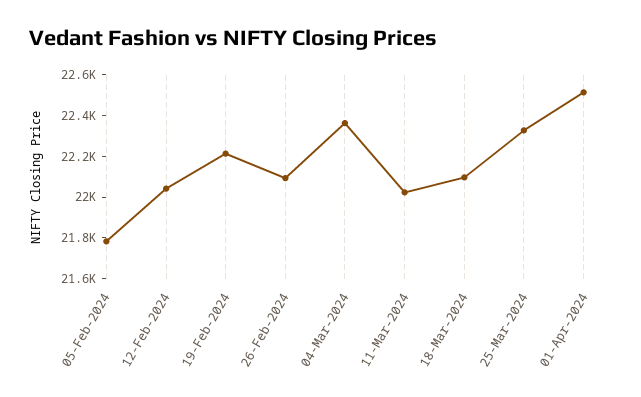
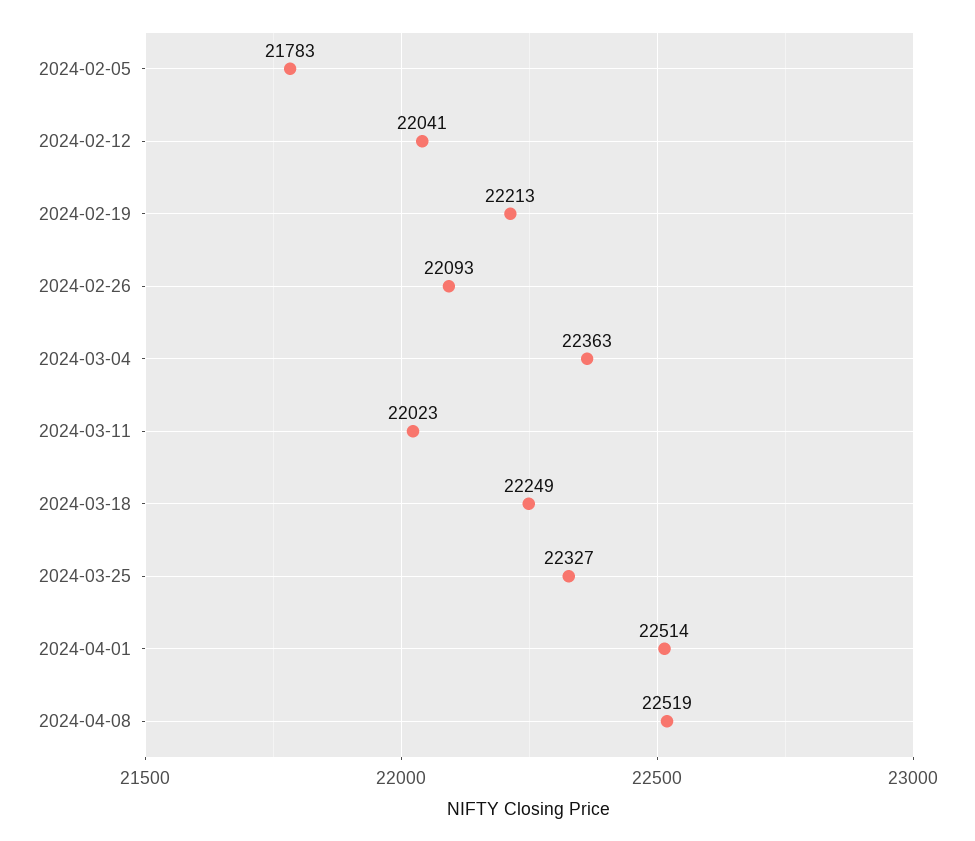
18-Mar-2024: 22100 -> 22249
2024-04-08: none -> 22519

